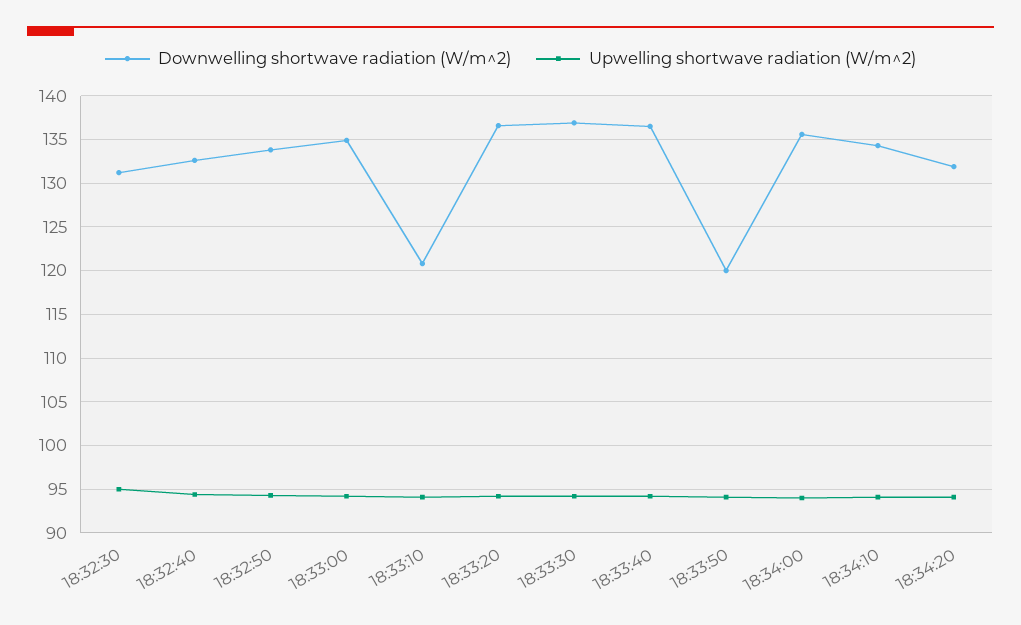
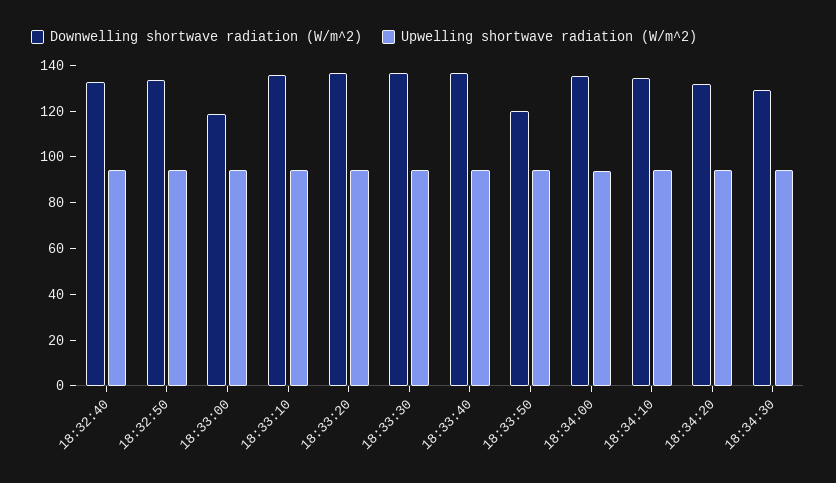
Downwelling shortwave radiation (W/m^2), 18:32:30: 131 -> none
Upwelling shortwave radiation (W/m^2), 18:32:30: 95 -> none
Downwelling shortwave radiation (W/m^2), 18:33:00: 135 -> 120
Downwelling shortwave radiation (W/m^2), 18:33:10: 121 -> 135
Downwelling shortwave radiation (W/m^2), 18:34:30: none -> 130
Upwelling shortwave radiation (W/m^2), 18:34:30: none -> 95

